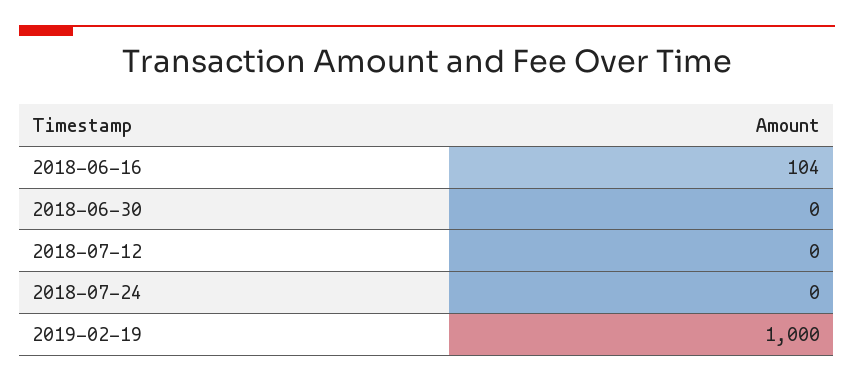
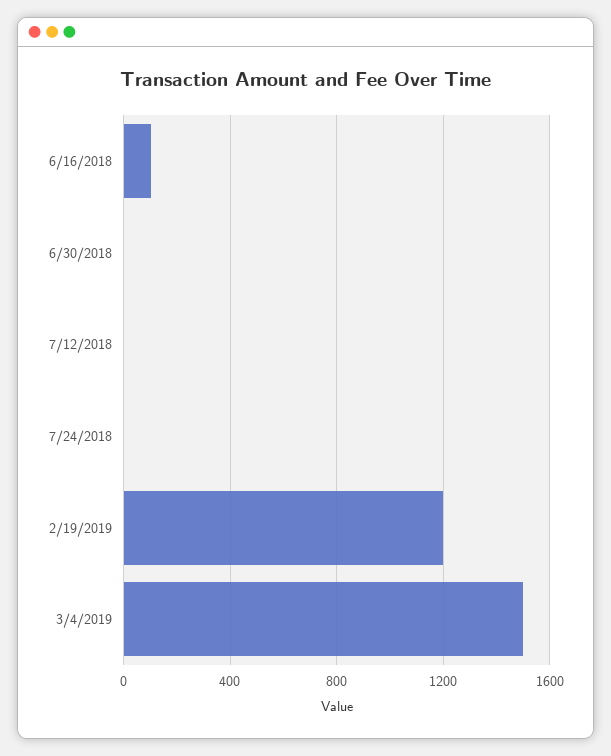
2019-02-19: 1000 -> 1200
3/4/2019: none -> 1500

